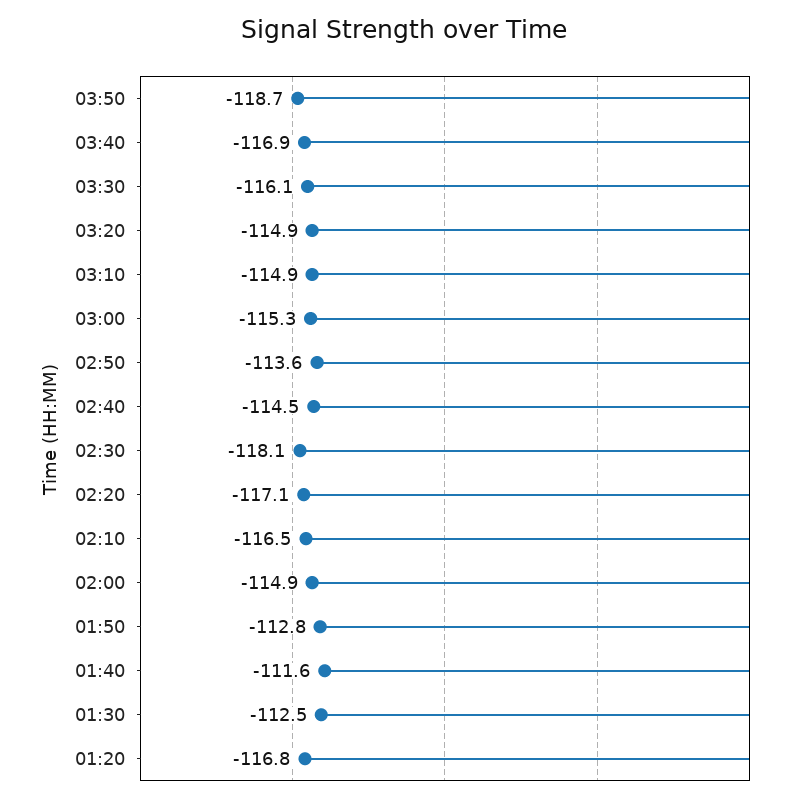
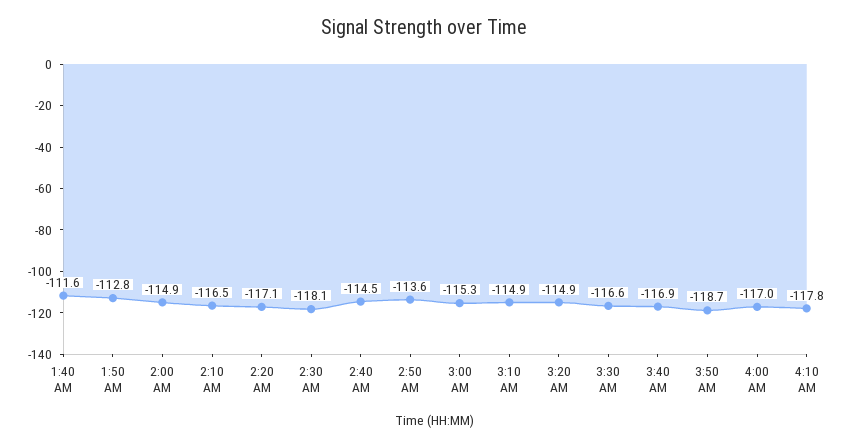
03:30: -116.1 -> -116.6
01:30: -112.5 -> none
01:20: -116.8 -> none
4:00 AM: none -> -117
4:10 AM: none -> -117.8

